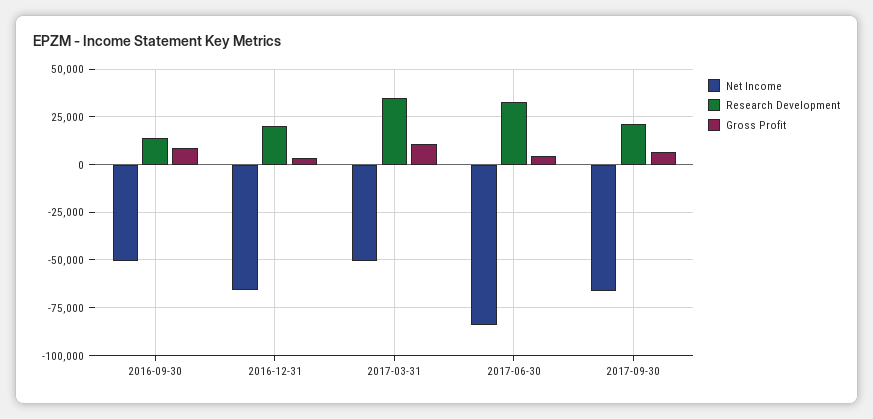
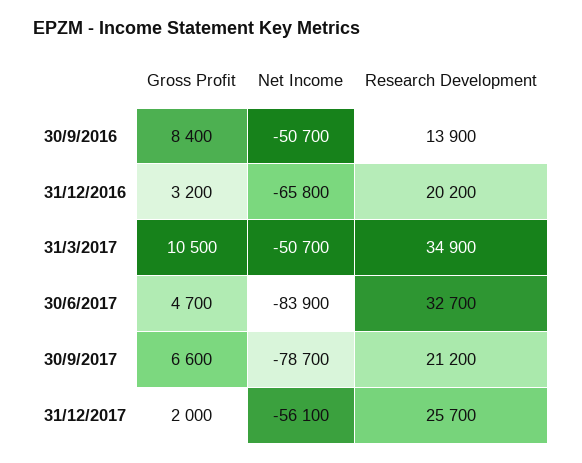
Net Income, 2017-09-30: -65000 -> -78700
Gross Profit, 31/12/2017: none -> 2000
Net Income, 31/12/2017: none -> -56100
Research Development, 31/12/2017: none -> 25700

